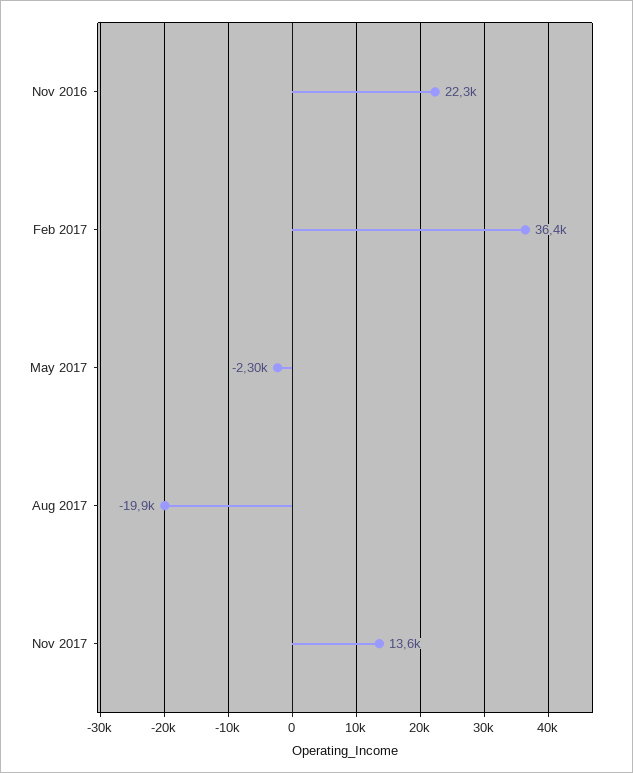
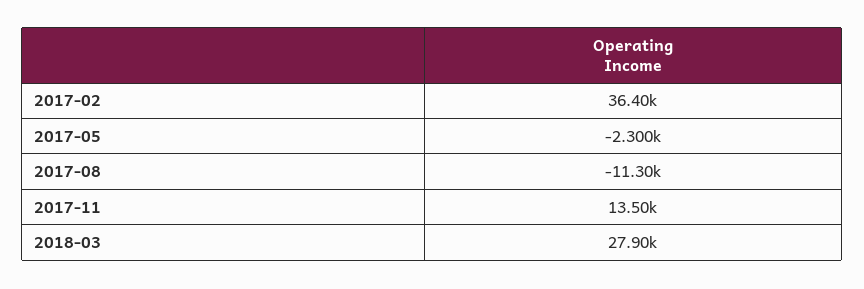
Nov 2016: 22300 -> none
Aug 2017: -19900 -> -11300
Nov 2017: 13600 -> 13500
2018-03: none -> 27900

